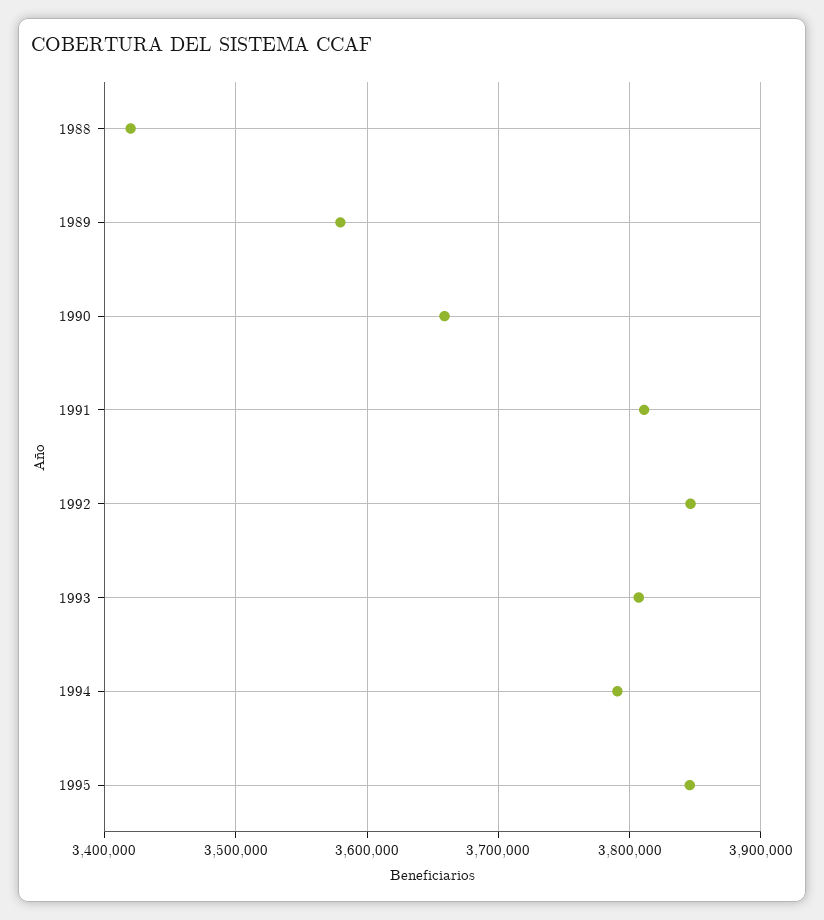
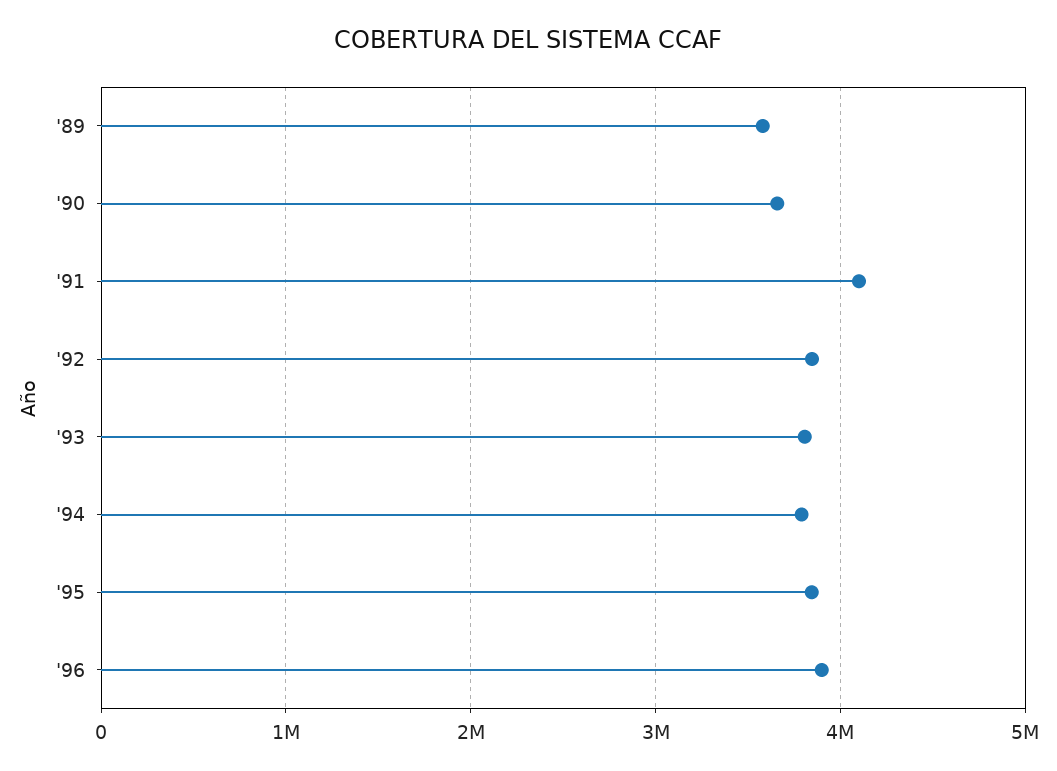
1988: 3420000 -> none
1991: 3810000 -> 4100000
'96: none -> 3900000

